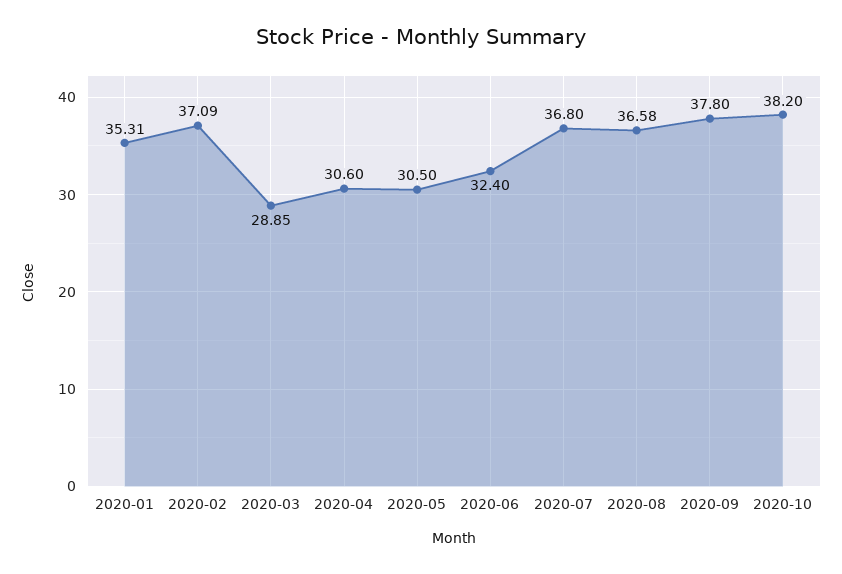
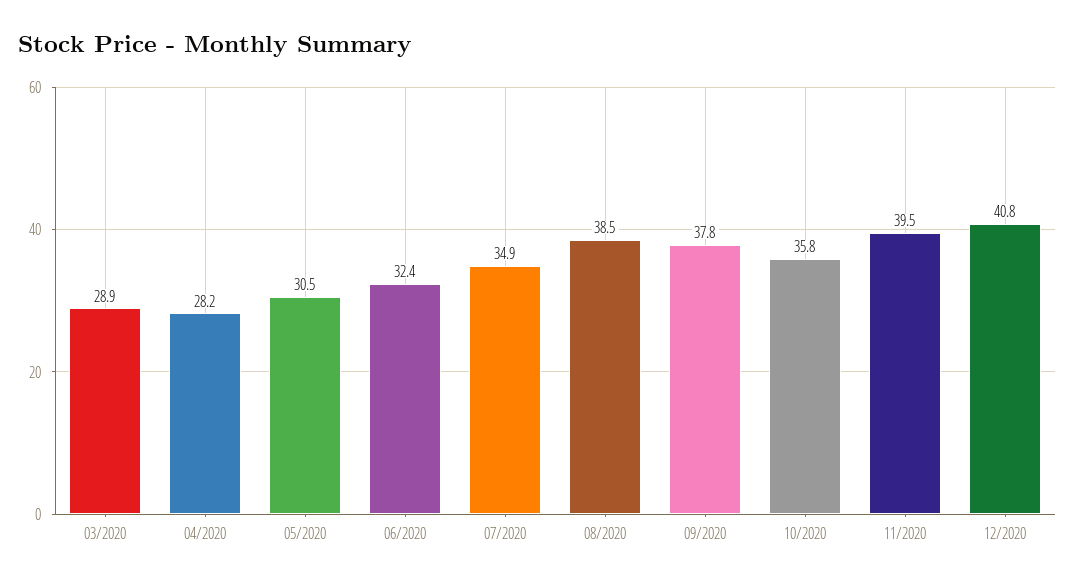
2020-01: 35.31 -> none
2020-02: 37.09 -> none
2020-04: 30.6 -> 28.2
2020-07: 36.8 -> 34.9
2020-08: 36.58 -> 38.5
2020-10: 38.2 -> 35.8
11/2020: none -> 39.5
12/2020: none -> 40.8

